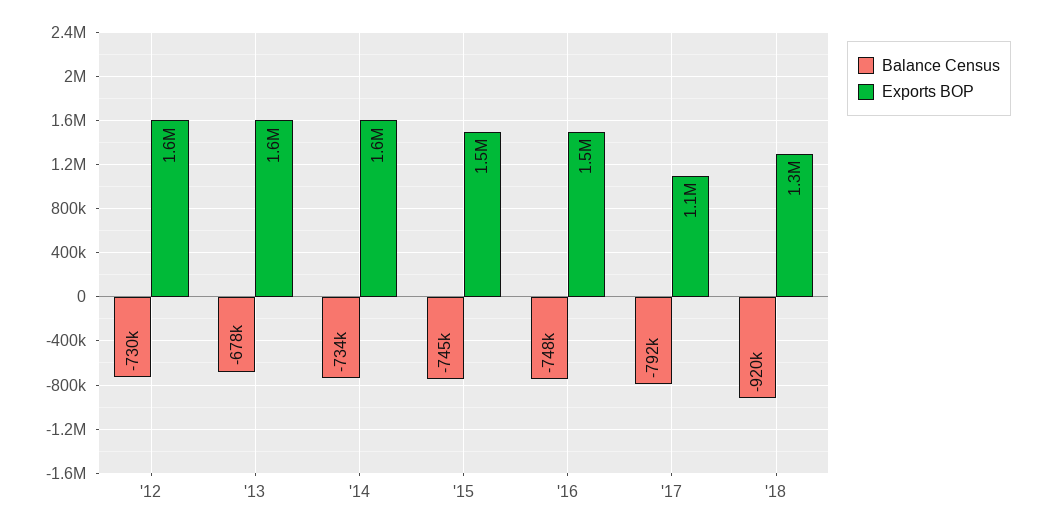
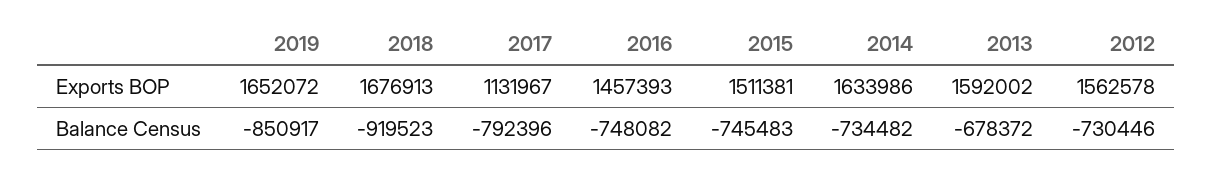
Exports BOP, '18: 1300000 -> 1676913
Exports BOP, 2019: none -> 1652072
Balance Census, 2019: none -> -850917

